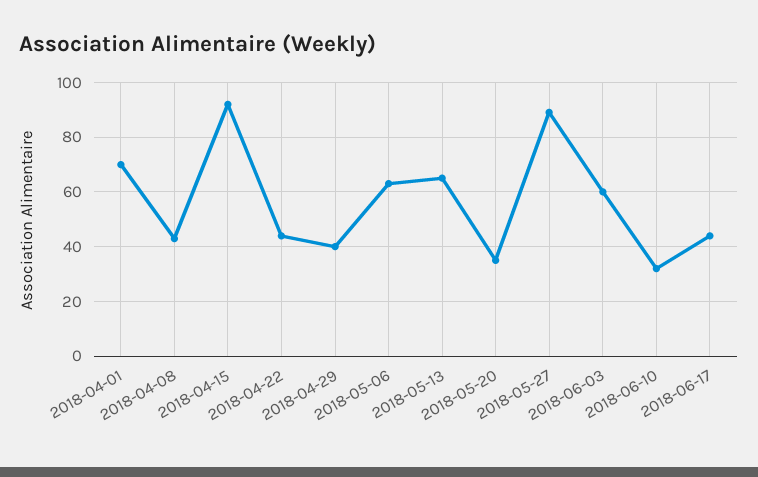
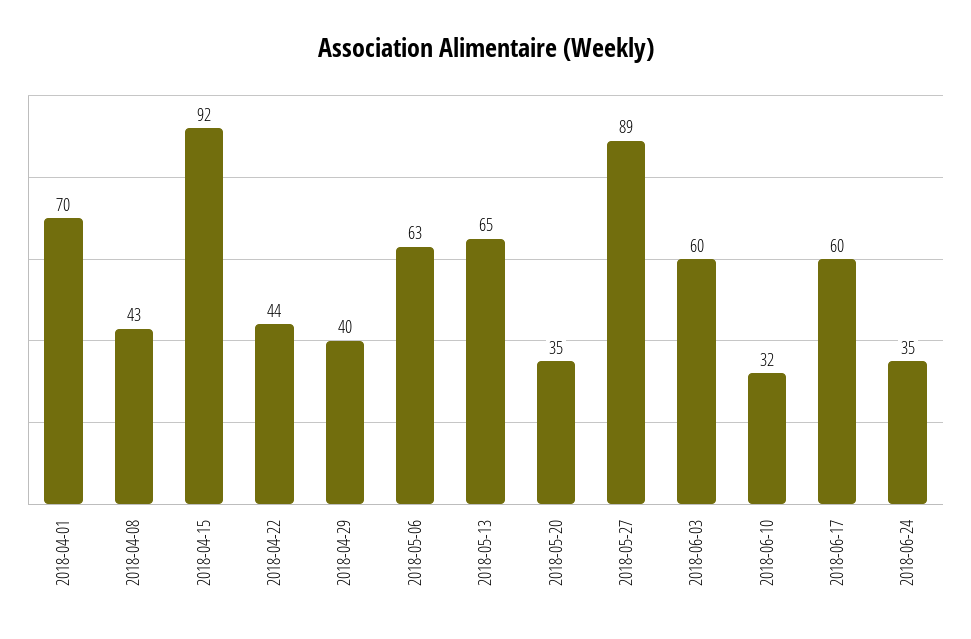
2018-06-17: 45 -> 60
2018-06-24: none -> 35

